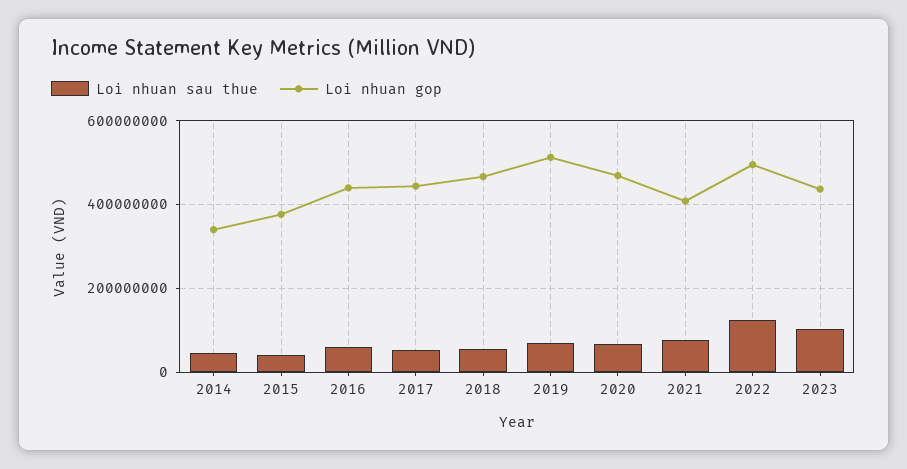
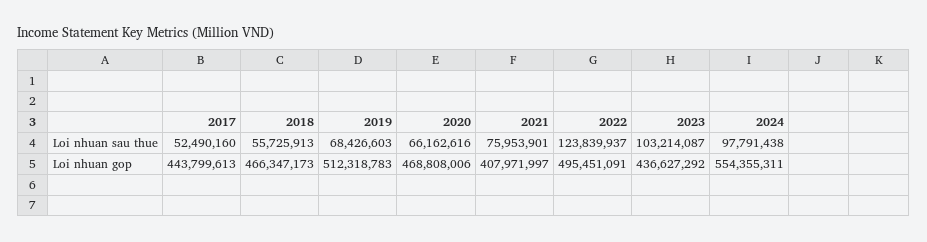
Loi nhuan sau thue, 2014: 40000000 -> none
Loi nhuan gop, 2014: 340000000 -> none
Loi nhuan sau thue, 2015: 40000000 -> none
Loi nhuan gop, 2015: 380000000 -> none
Loi nhuan sau thue, 2016: 60000000 -> none
Loi nhuan gop, 2016: 440000000 -> none
Loi nhuan sau thue, 2024: none -> 97791438
Loi nhuan gop, 2024: none -> 554355311

